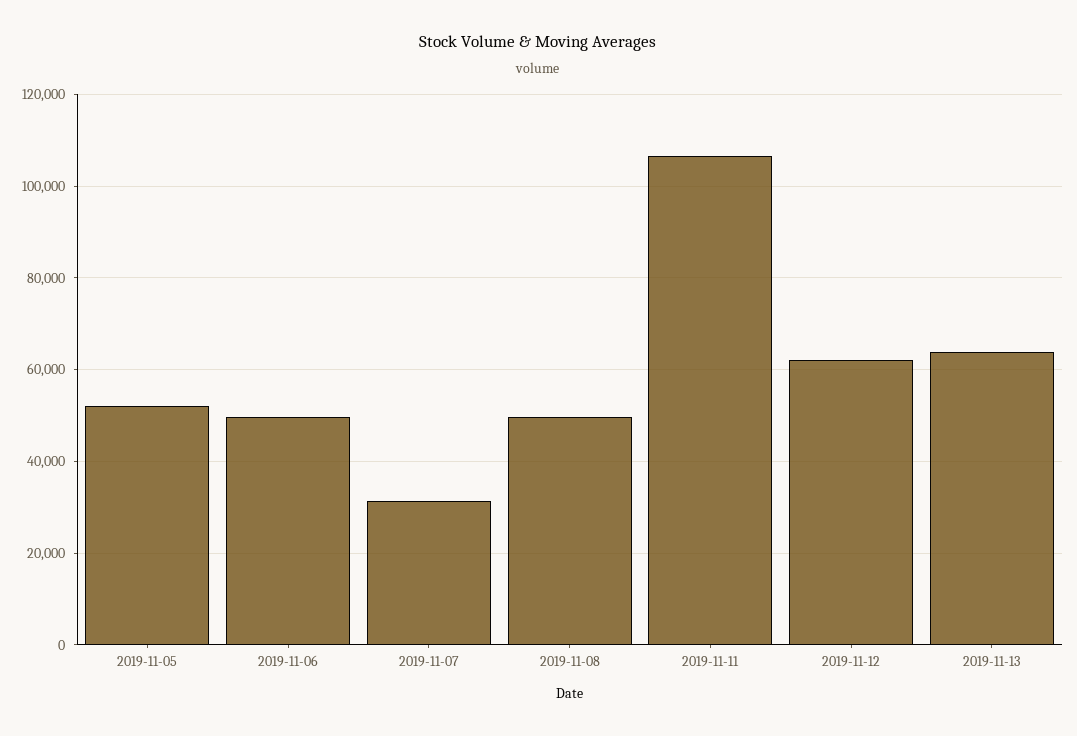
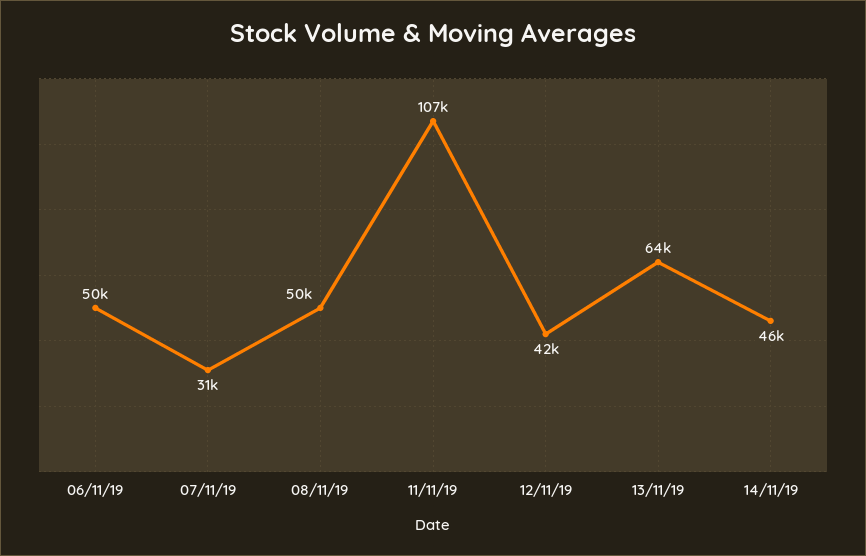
2019-11-05: 52000 -> none
2019-11-12: 62000 -> 42000
14/11/19: none -> 46000

